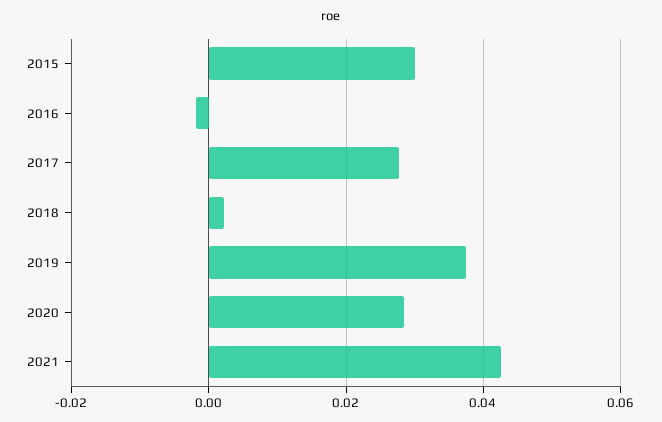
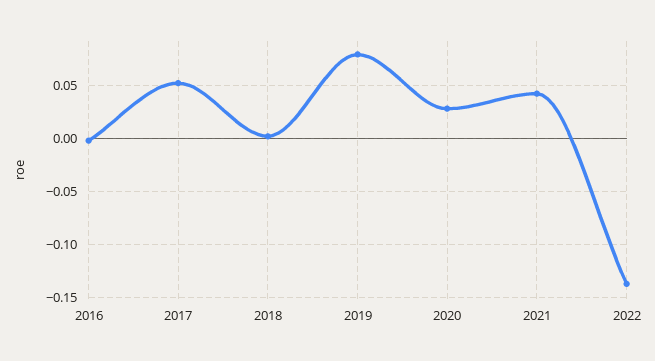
2015: 0.03 -> none
2017: 0.028 -> 0.05
2019: 0.038 -> 0.08
2022: none -> -0.14

